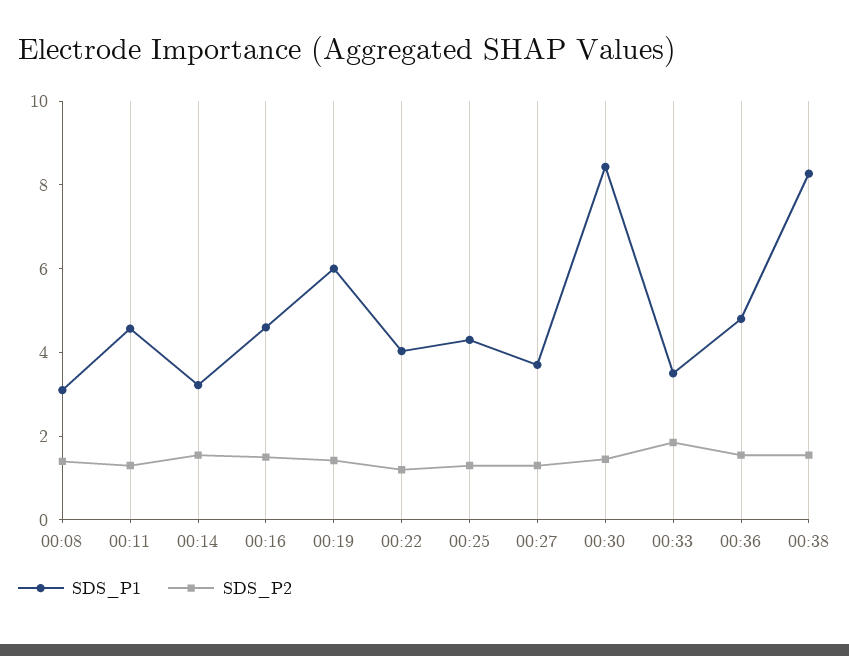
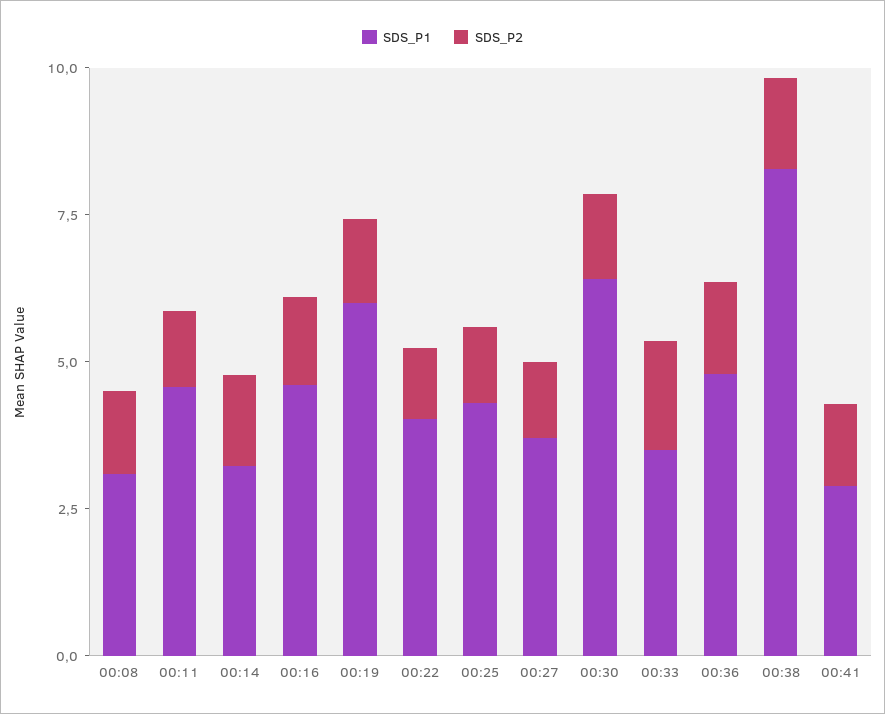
SDS_P1, 00:30: 8.5 -> 6.5
SDS_P1, 00:41: none -> 3
SDS_P2, 00:41: none -> 1.5

